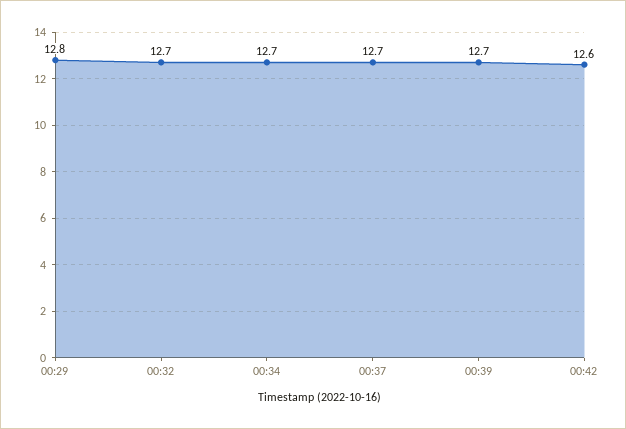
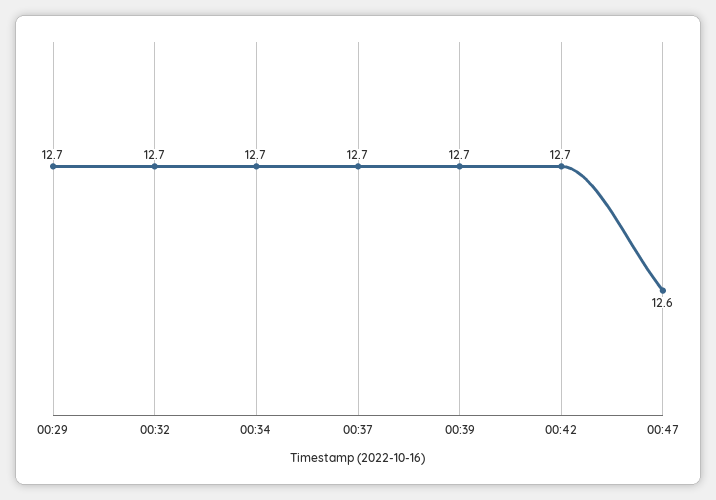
00:29: 12.8 -> 12.7
00:42: 12.6 -> 12.7
00:47: none -> 12.6

